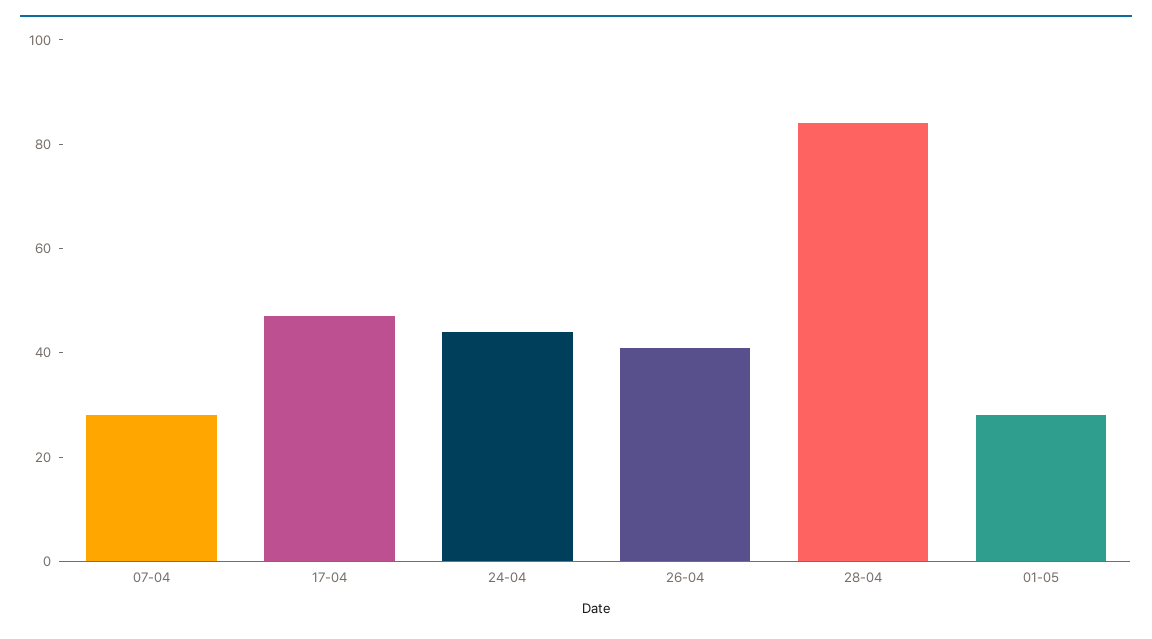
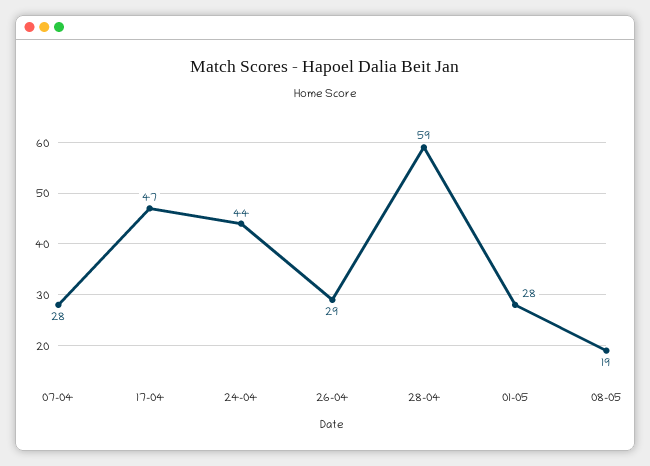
26-04: 40 -> 29
28-04: 85 -> 59
08-05: none -> 19

